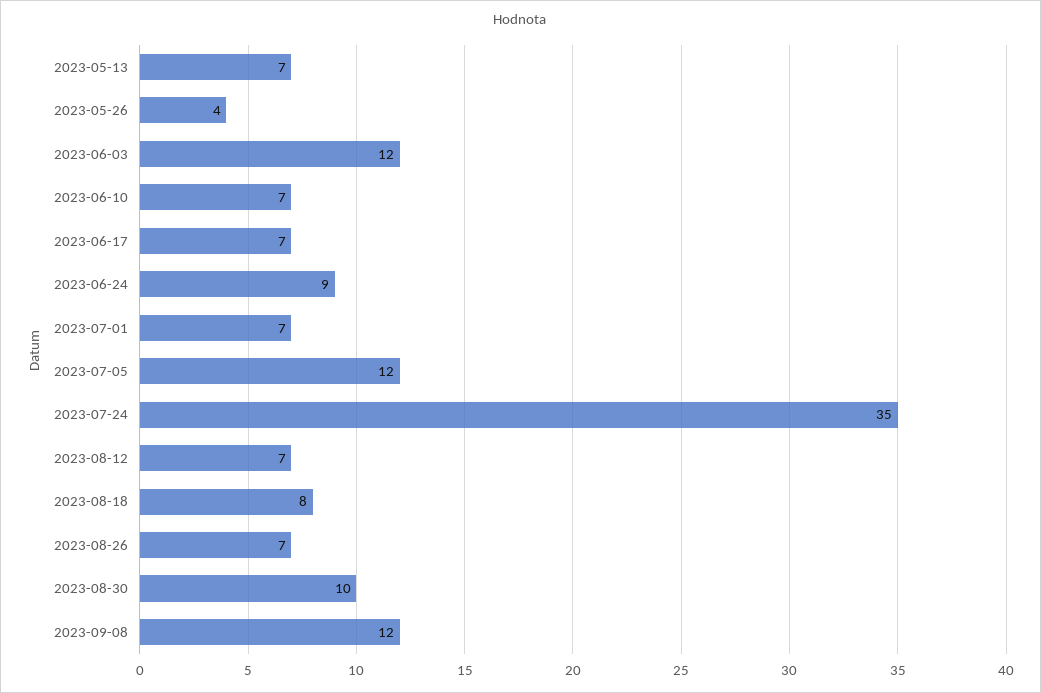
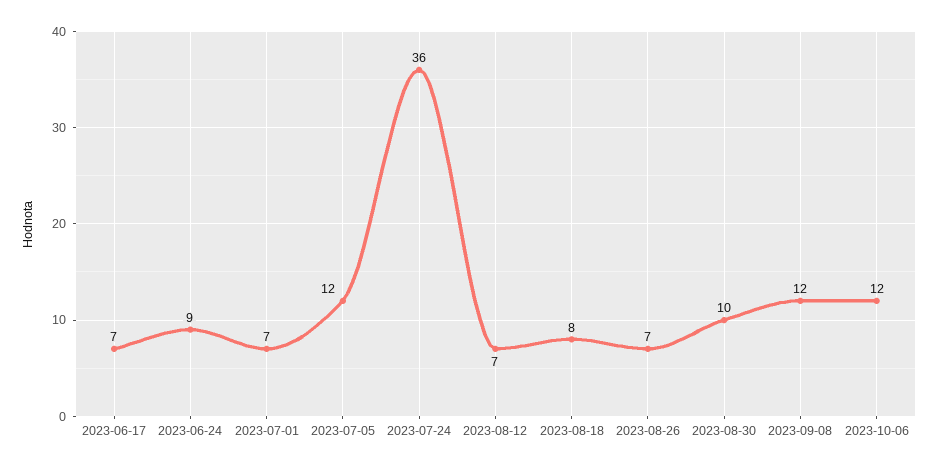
2023-05-13: 7 -> none
2023-05-26: 4 -> none
2023-06-03: 12 -> none
2023-06-10: 7 -> none
2023-07-24: 35 -> 36
2023-10-06: none -> 12

